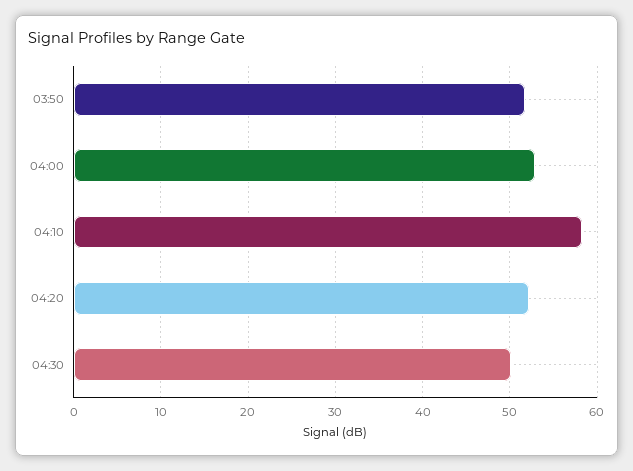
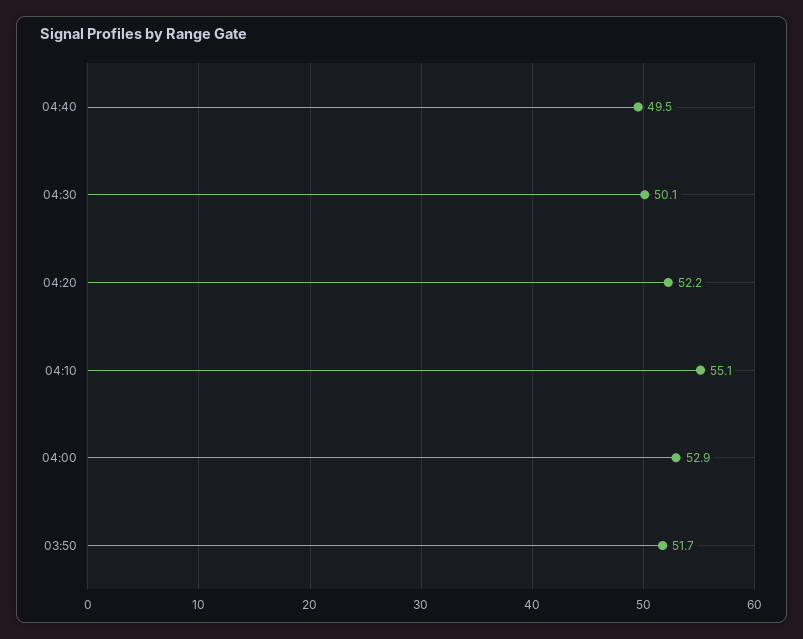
04:10: 58 -> 55.1
04:40: none -> 49.5

